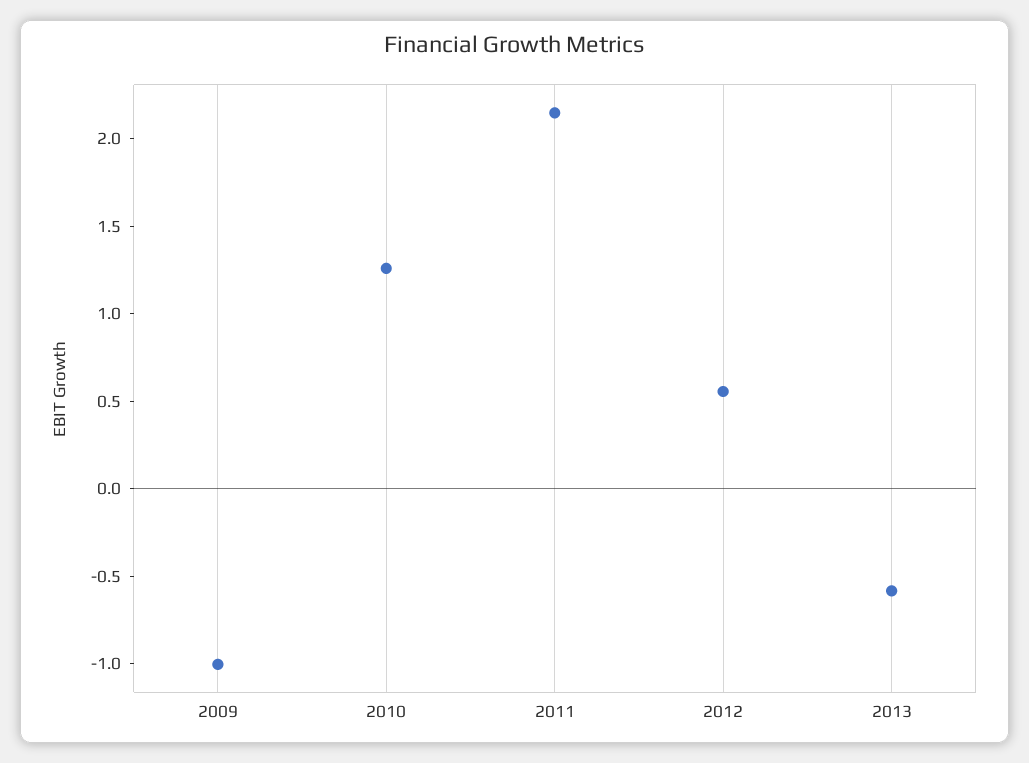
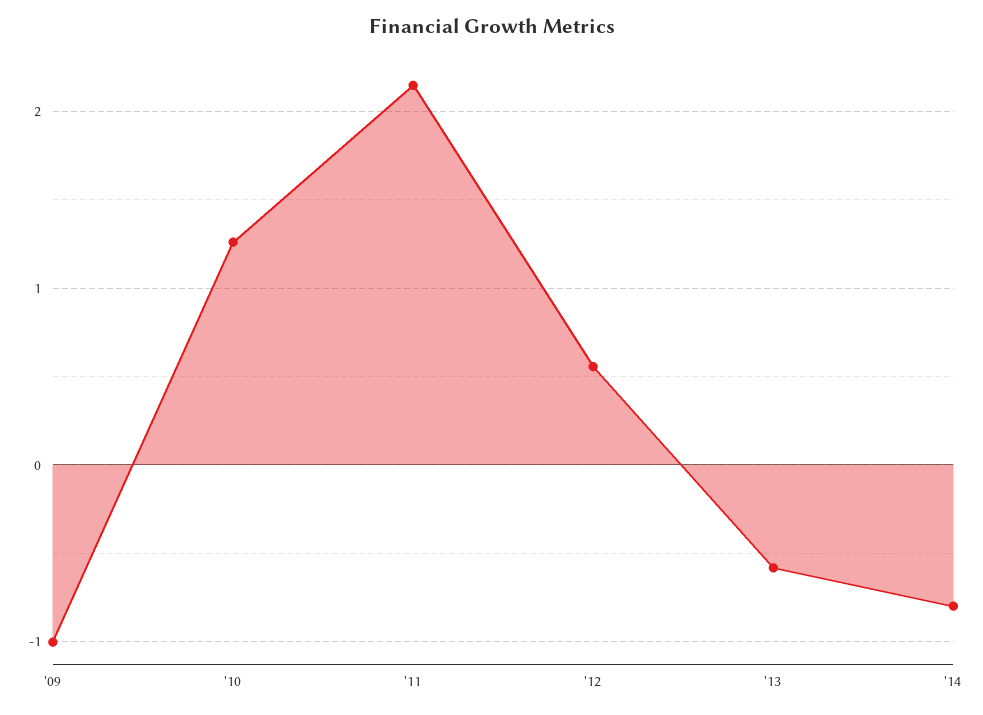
'14: none -> -0.8

